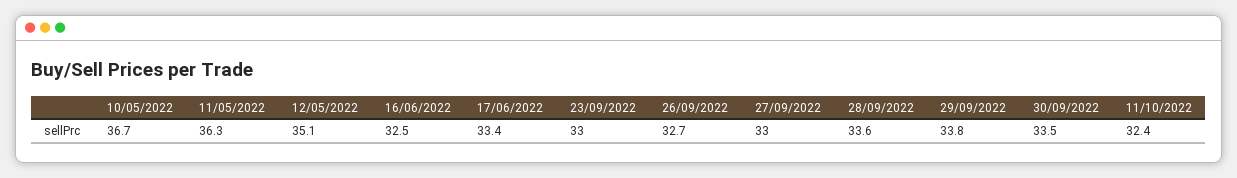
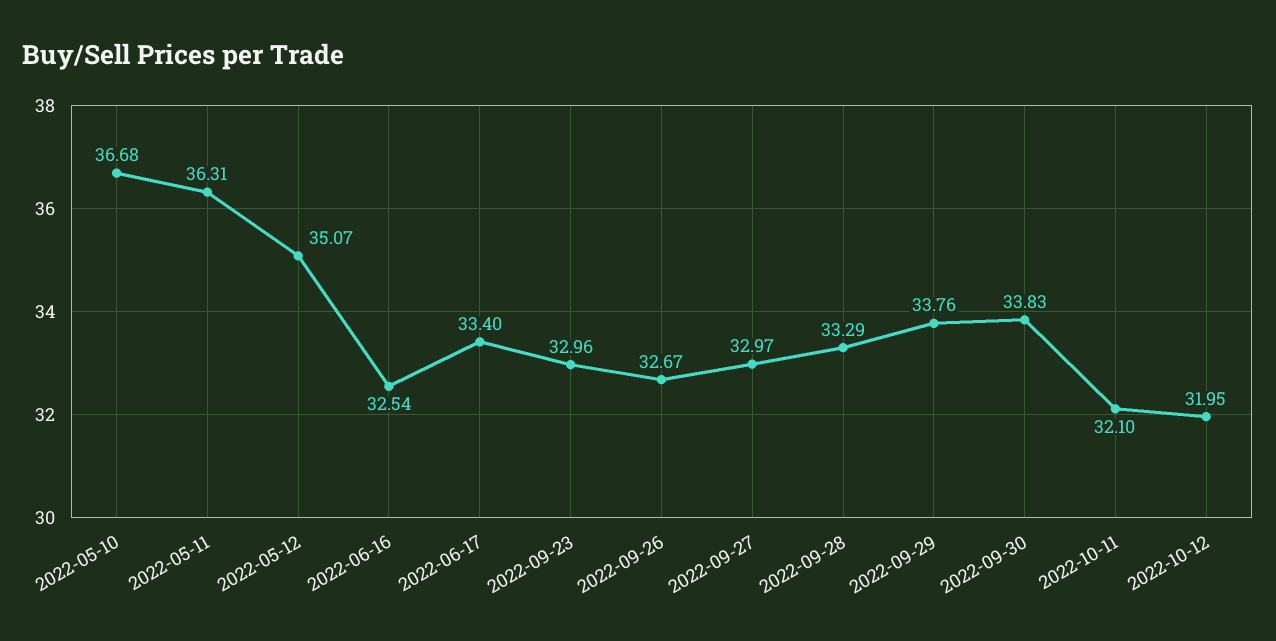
28/09/2022: 33.6 -> 33.29
30/09/2022: 33.5 -> 33.83
11/10/2022: 32.4 -> 32.1
2022-10-12: none -> 31.95

